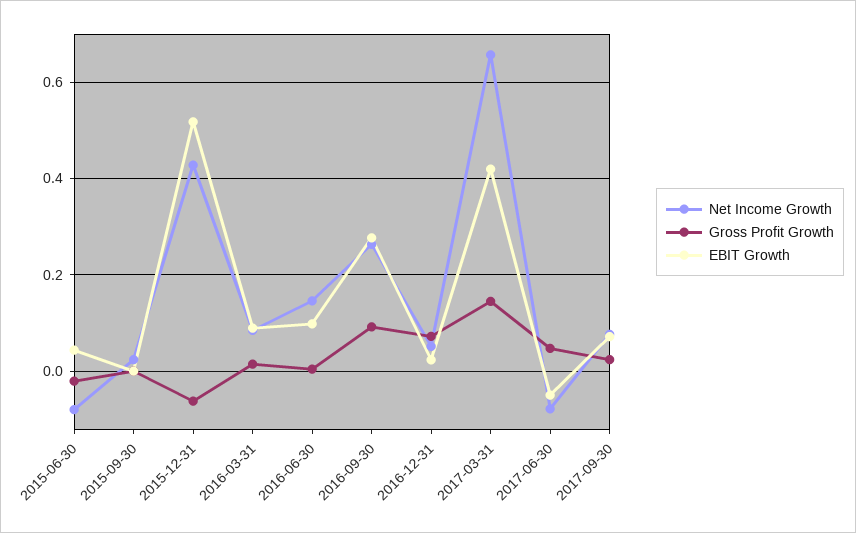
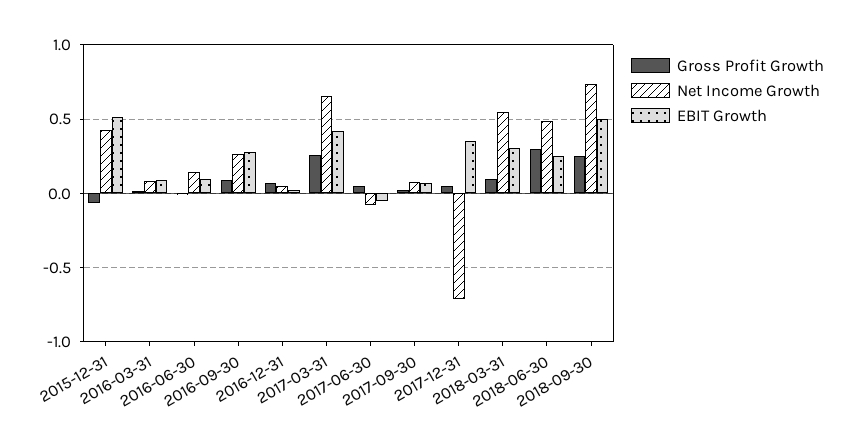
Net Income Growth, 2015-06-30: -0.08 -> none
Gross Profit Growth, 2015-06-30: -0.02 -> none
EBIT Growth, 2015-06-30: 0.04 -> none
Net Income Growth, 2015-09-30: 0.02 -> none
Gross Profit Growth, 2015-09-30: 0 -> none
EBIT Growth, 2015-09-30: 0 -> none
Gross Profit Growth, 2017-03-31: 0.14 -> 0.25
Gross Profit Growth, 2017-12-31: none -> 0.05
Net Income Growth, 2017-12-31: none -> -0.7
EBIT Growth, 2017-12-31: none -> 0.35
Gross Profit Growth, 2018-03-31: none -> 0.1
Net Income Growth, 2018-03-31: none -> 0.55
EBIT Growth, 2018-03-31: none -> 0.3
Gross Profit Growth, 2018-06-30: none -> 0.3
Net Income Growth, 2018-06-30: none -> 0.5
EBIT Growth, 2018-06-30: none -> 0.25
Gross Profit Growth, 2018-09-30: none -> 0.25
Net Income Growth, 2018-09-30: none -> 0.75
EBIT Growth, 2018-09-30: none -> 0.5

